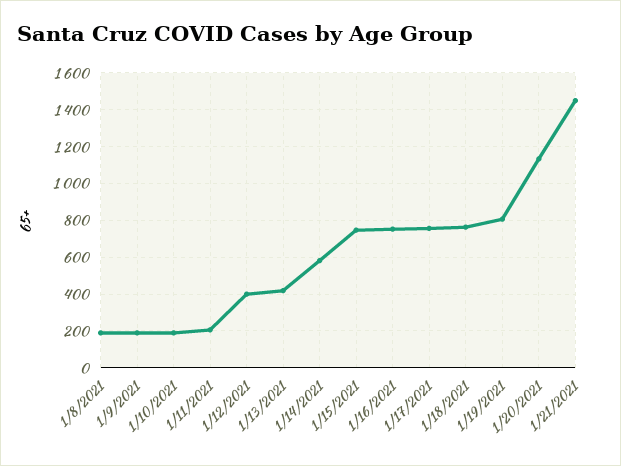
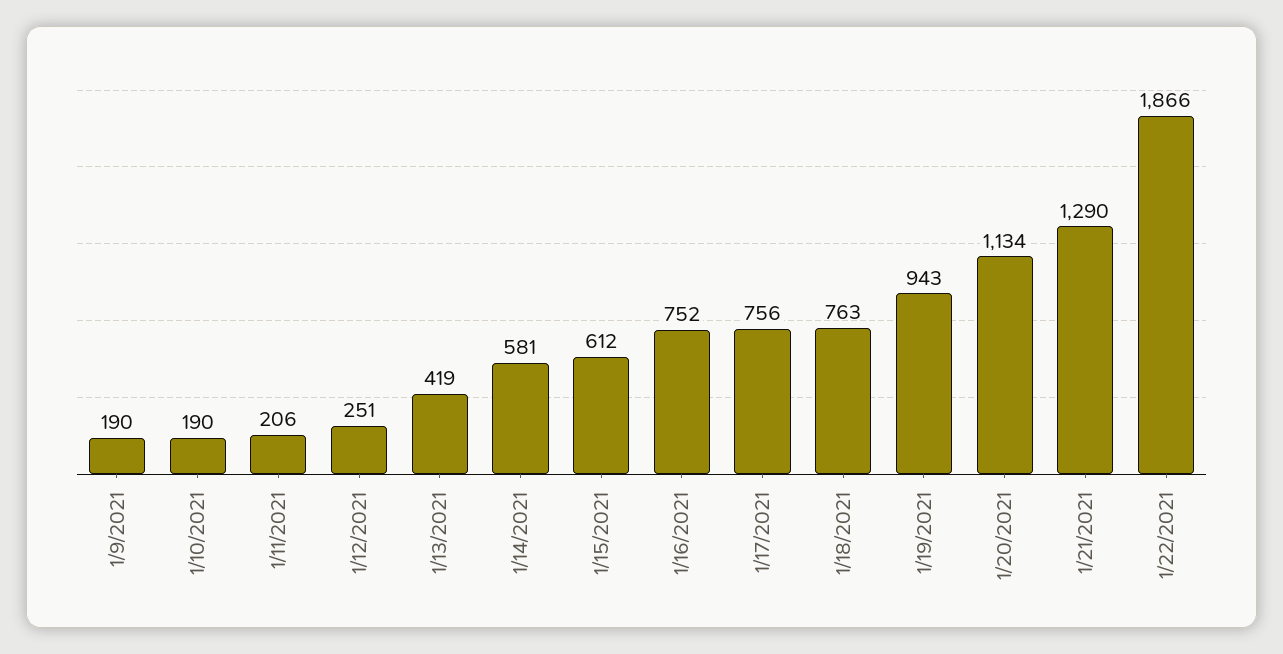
1/8/2021: 200 -> none
1/12/2021: 400 -> 251
1/15/2021: 750 -> 612
1/19/2021: 800 -> 943
1/21/2021: 1450 -> 1290
1/22/2021: none -> 1866

